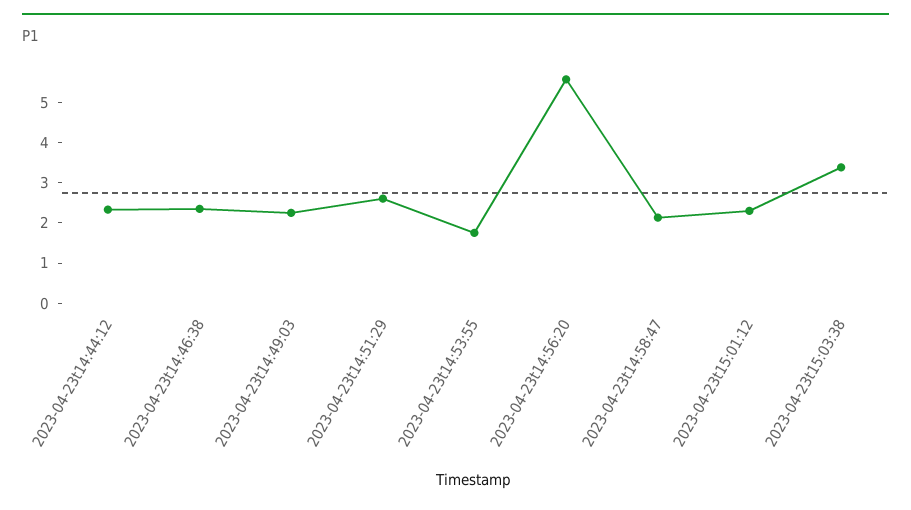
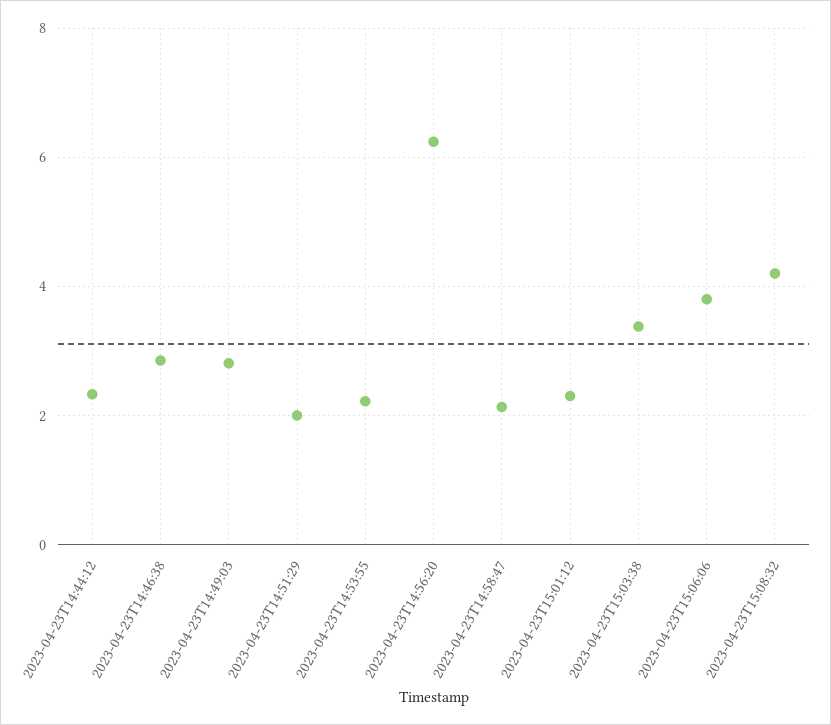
2023-04-23t14:46:38: 2.4 -> 2.8
2023-04-23t14:49:03: 2.2 -> 2.8
2023-04-23t14:51:29: 2.6 -> 2
2023-04-23t14:53:55: 1.8 -> 2.2
2023-04-23t14:56:20: 5.6 -> 6.2
2023-04-23T15:06:06: none -> 3.8
2023-04-23T15:08:32: none -> 4.2

